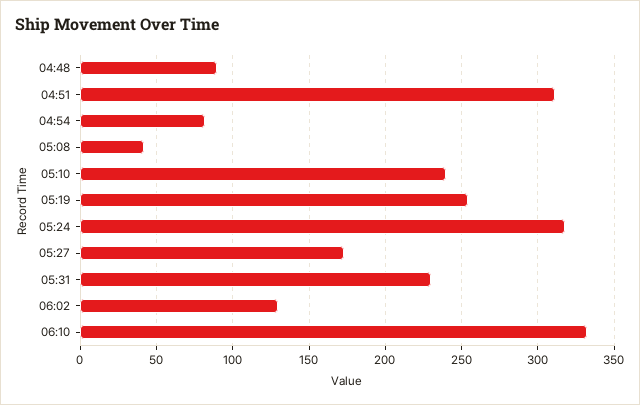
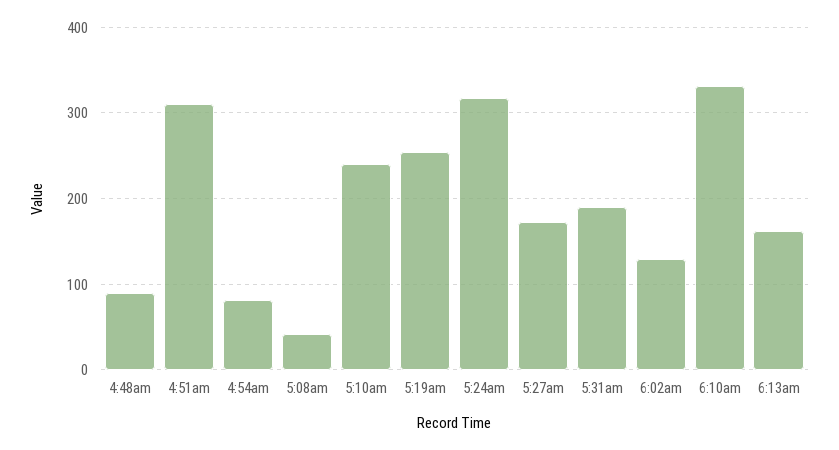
05:31: 230 -> 190
6:13am: none -> 160

